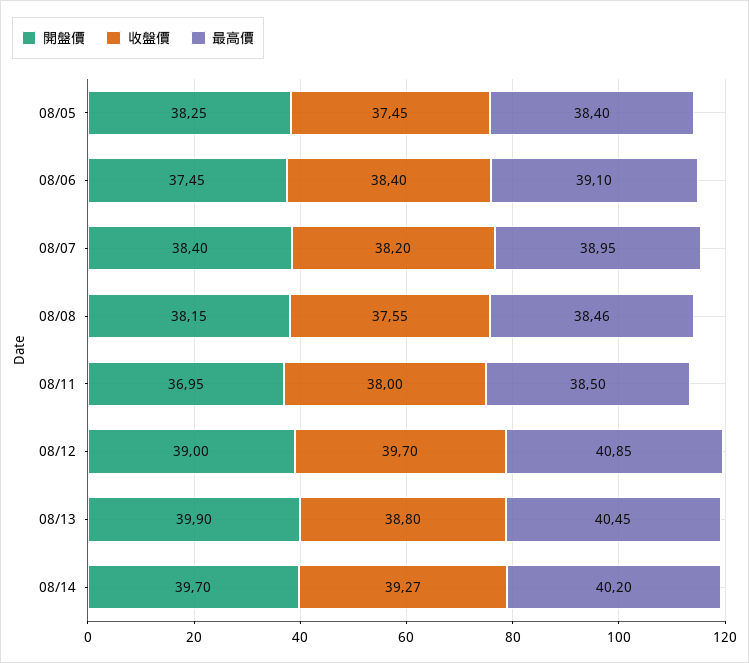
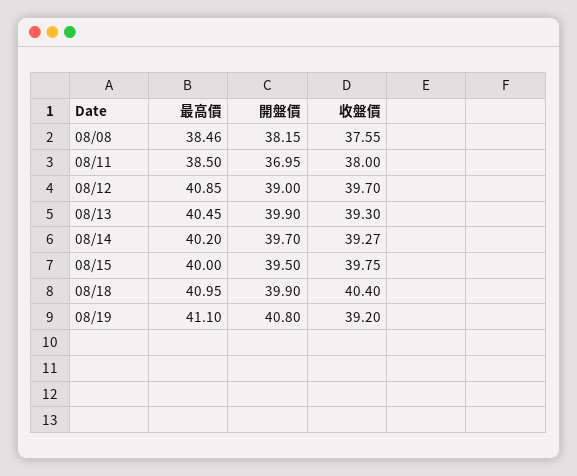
開盤價, 08/05: 38.25 -> none
收盤價, 08/05: 37.45 -> none
最高價, 08/05: 38.4 -> none
開盤價, 08/06: 37.45 -> none
收盤價, 08/06: 38.4 -> none
最高價, 08/06: 39.1 -> none
開盤價, 08/07: 38.4 -> none
收盤價, 08/07: 38.2 -> none
最高價, 08/07: 38.95 -> none
收盤價, 08/13: 38.8 -> 39.3
最高價, 08/15: none -> 40
開盤價, 08/15: none -> 39.5
收盤價, 08/15: none -> 39.75
最高價, 08/18: none -> 40.95
開盤價, 08/18: none -> 39.9
收盤價, 08/18: none -> 40.4
最高價, 08/19: none -> 41.1
開盤價, 08/19: none -> 40.8
收盤價, 08/19: none -> 39.2

